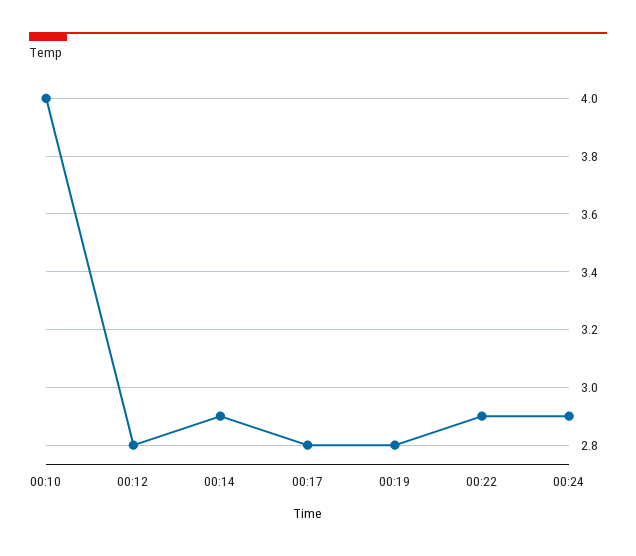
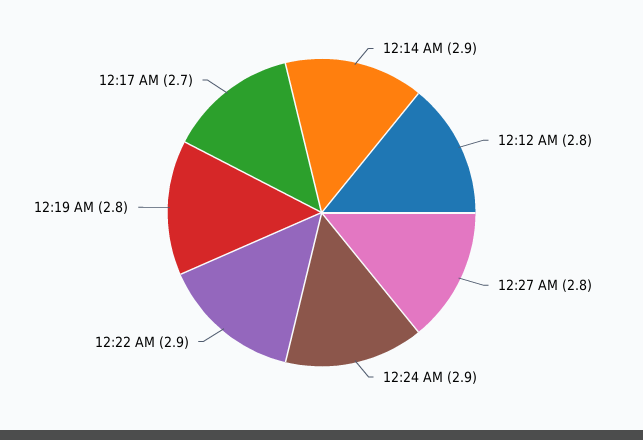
00:10: 4 -> none
00:17: 2.8 -> 2.7
12:27 AM: none -> 2.8

